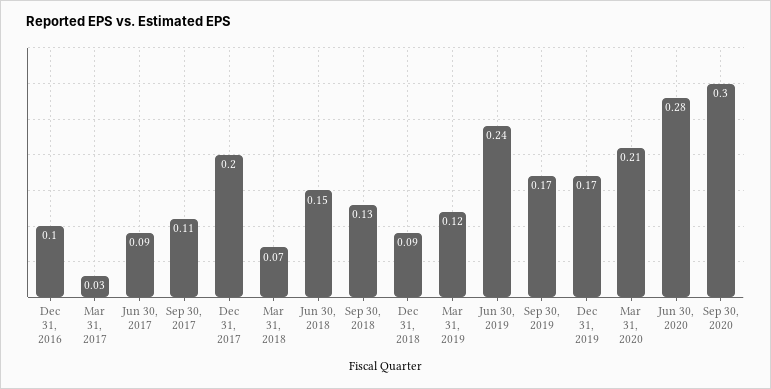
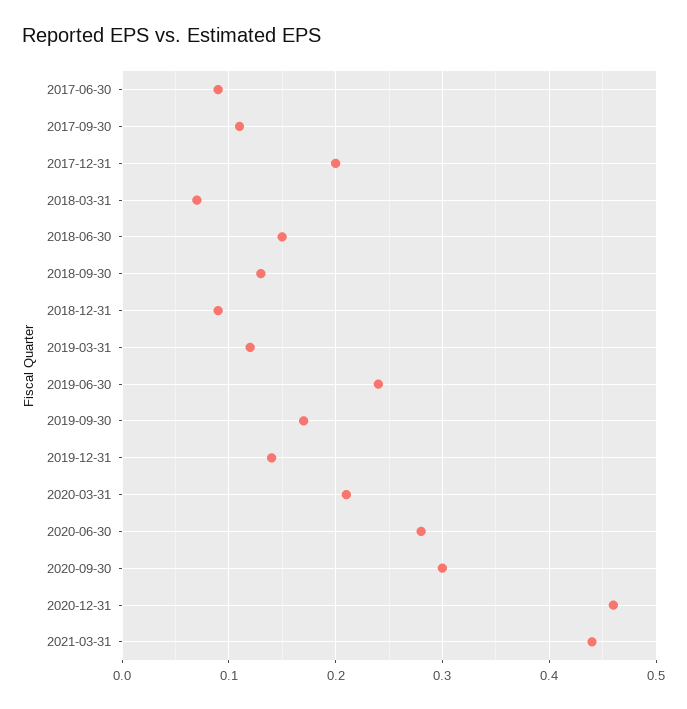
Dec 31, 2016: 0.1 -> none
Mar 31, 2017: 0.03 -> none
Dec 31, 2019: 0.17 -> 0.14
2020-12-31: none -> 0.46
2021-03-31: none -> 0.44

